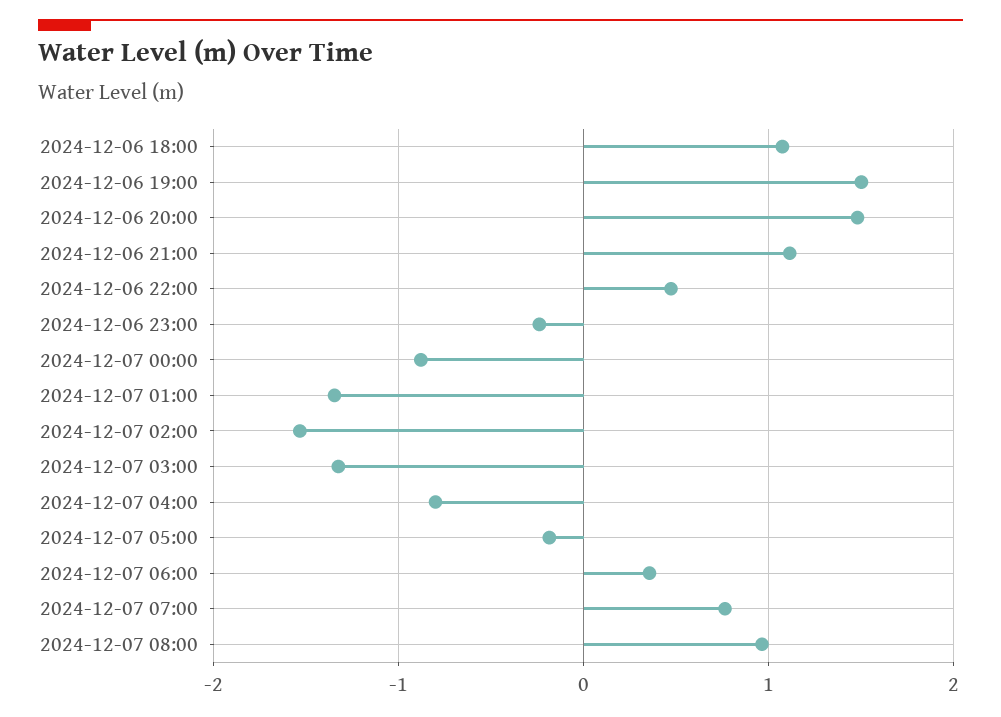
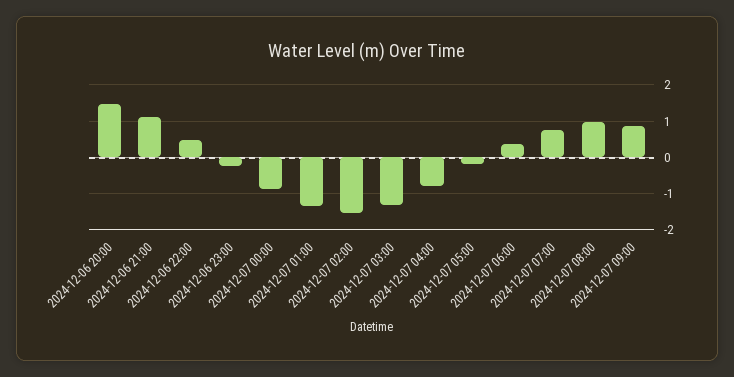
2024-12-06 18:00: 1.1 -> none
2024-12-06 19:00: 1.5 -> none
2024-12-07 09:00: none -> 0.8

